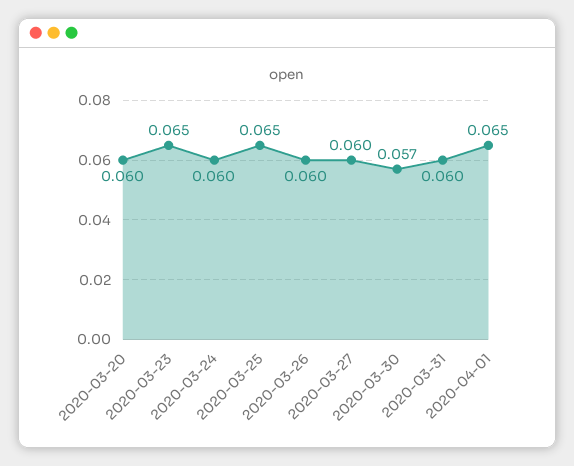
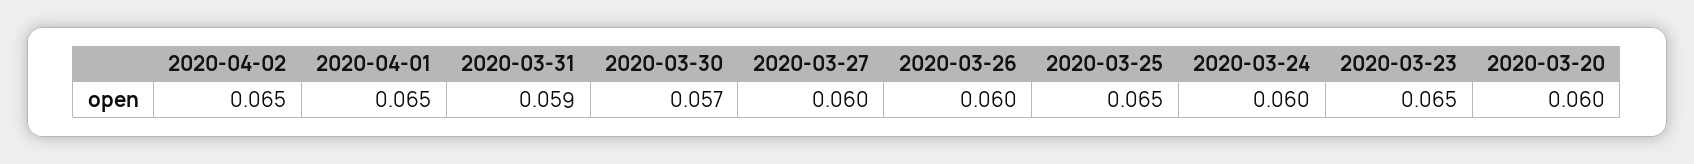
2020-03-31: 0.06 -> 0.059
2020-04-02: none -> 0.065

